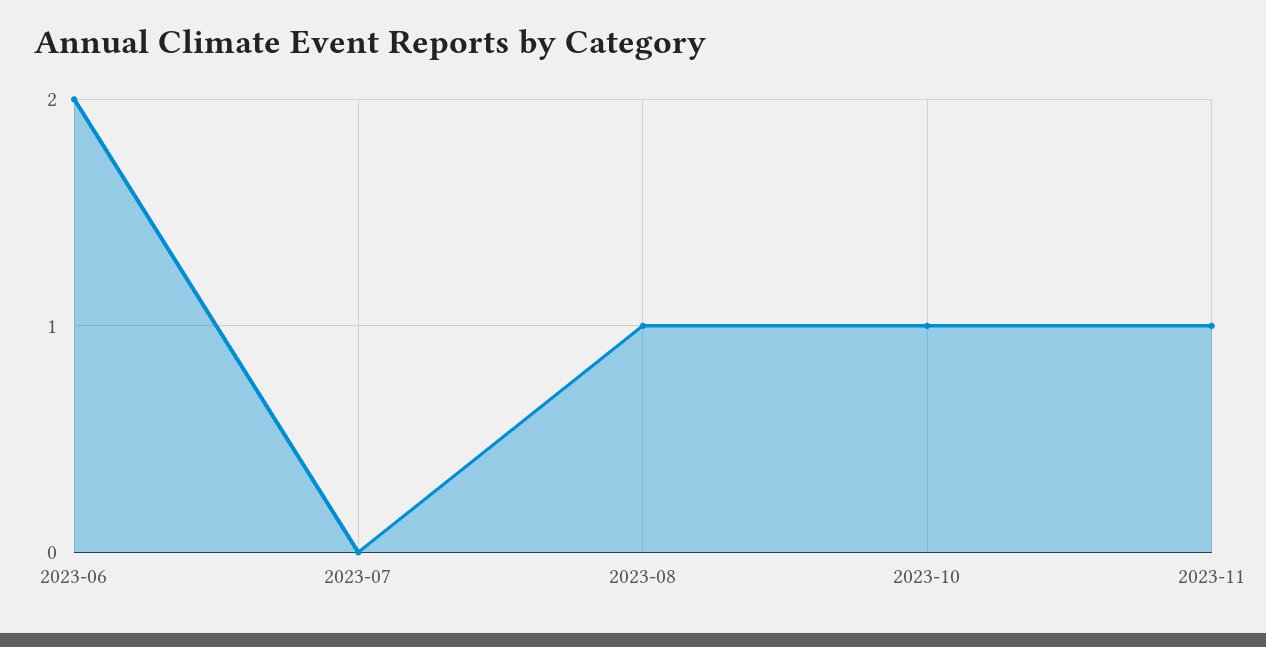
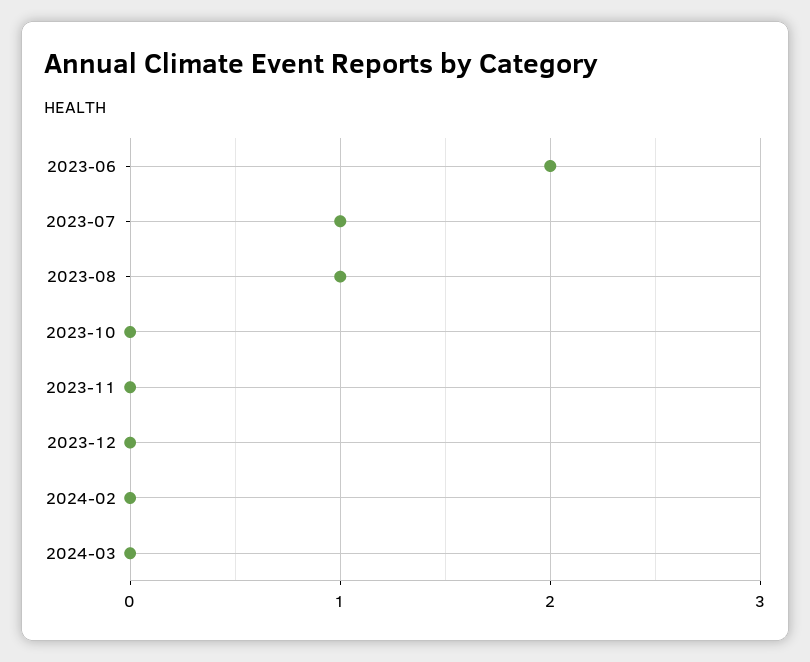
2023-07: 0 -> 1
2023-10: 1 -> 0
2023-11: 1 -> 0
2023-12: none -> 0
2024-02: none -> 0
2024-03: none -> 0

